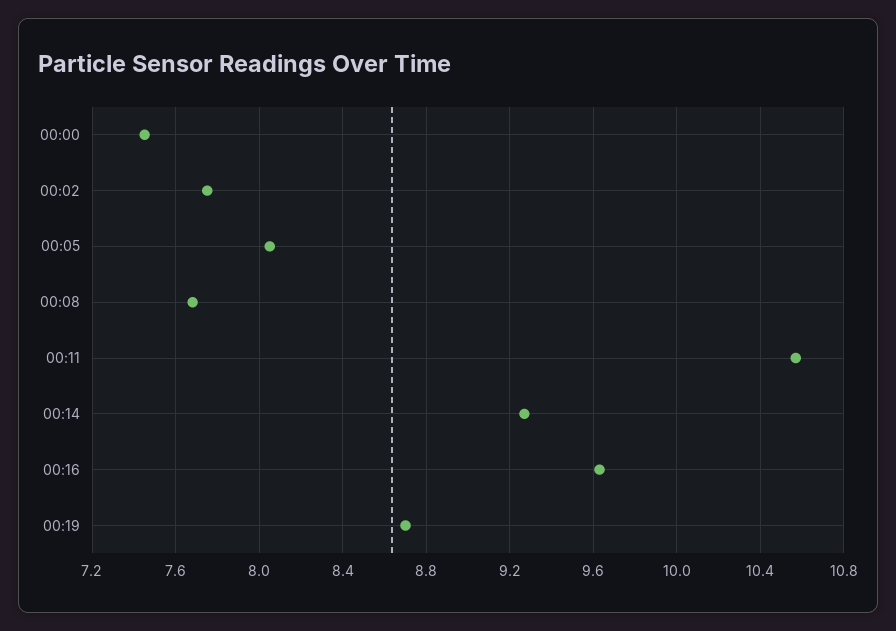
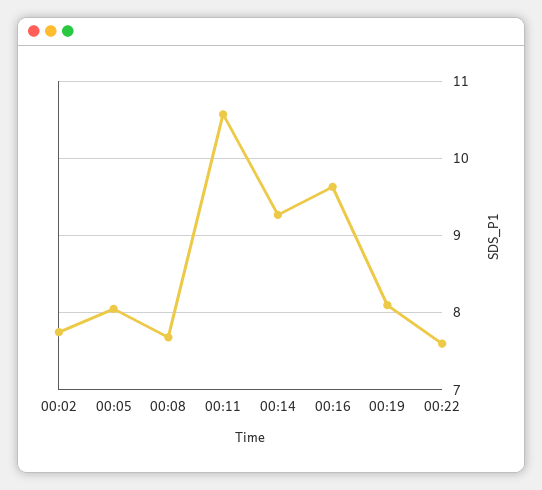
00:00: 7.45 -> none
00:19: 8.7 -> 8.1
00:22: none -> 7.6

